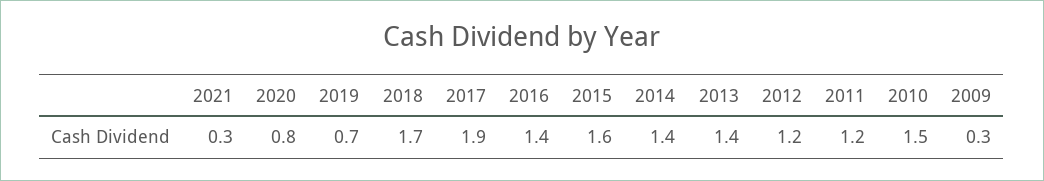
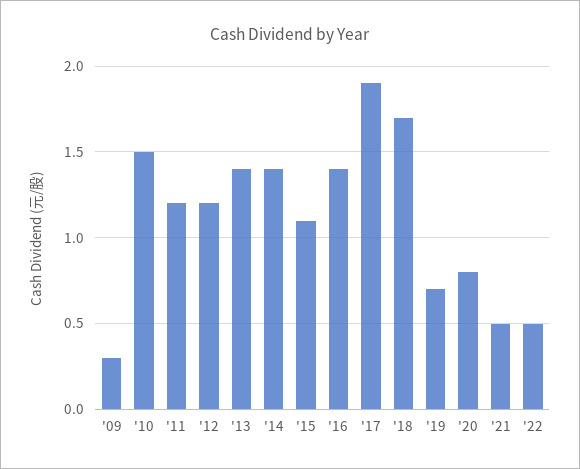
2021: 0.3 -> 0.5
2015: 1.6 -> 1.1
'22: none -> 0.5

